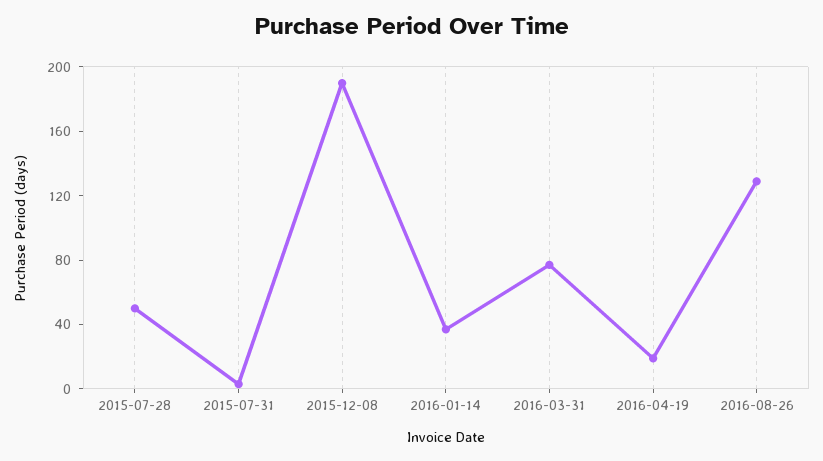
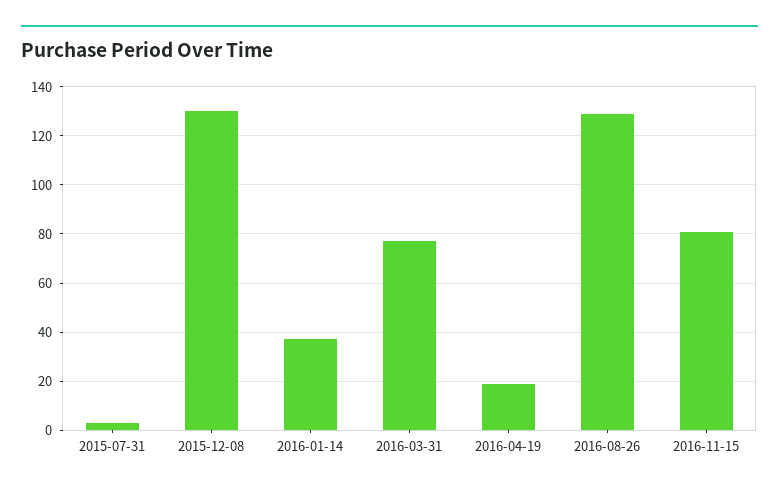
2015-07-28: 50 -> none
2015-12-08: 190 -> 130
2016-11-15: none -> 80

